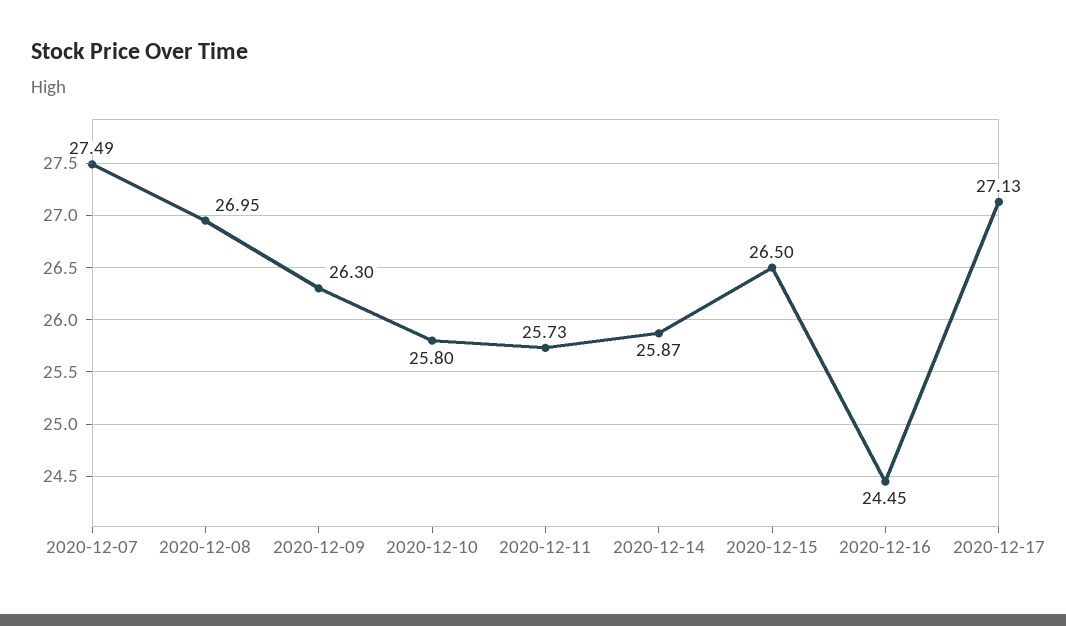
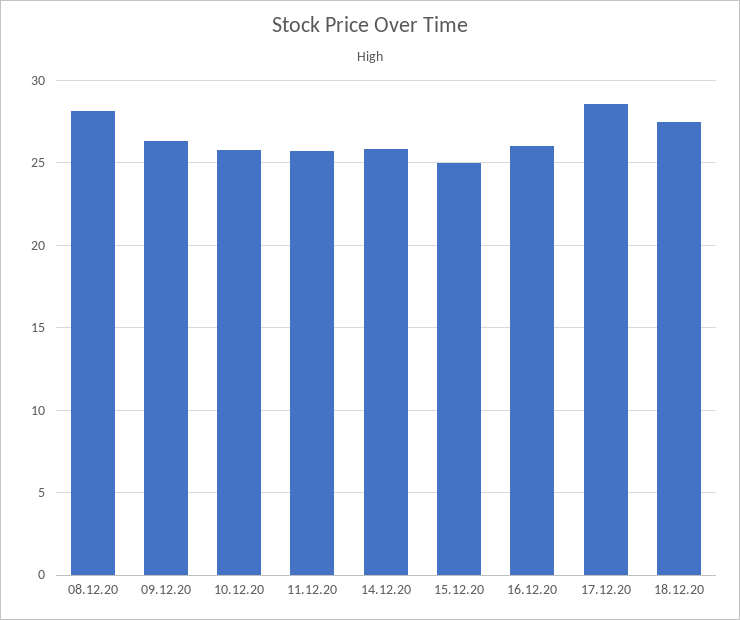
2020-12-07: 27.49 -> none
2020-12-08: 26.95 -> 28
2020-12-15: 26.5 -> 25
2020-12-16: 24.45 -> 26
2020-12-17: 27.13 -> 28.5
18.12.20: none -> 27.5

